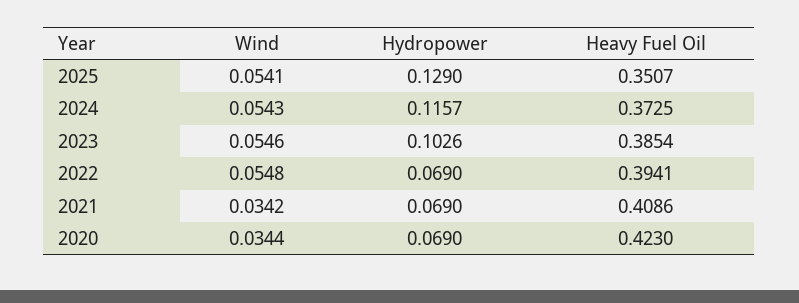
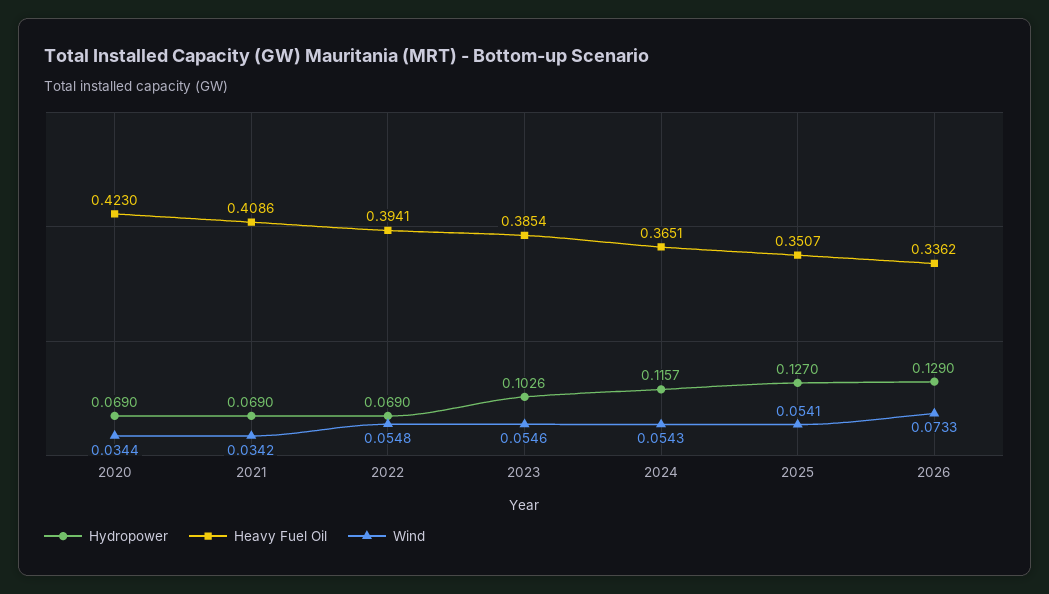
Hydropower, 2025: 0.129 -> 0.127
Heavy Fuel Oil, 2024: 0.3725 -> 0.3651
Hydropower, 2026: none -> 0.129
Heavy Fuel Oil, 2026: none -> 0.3362
Wind, 2026: none -> 0.0733

